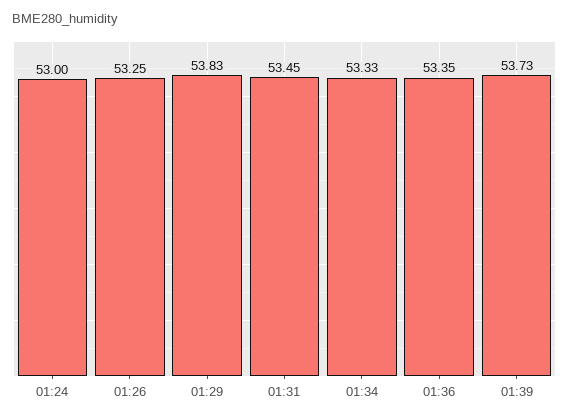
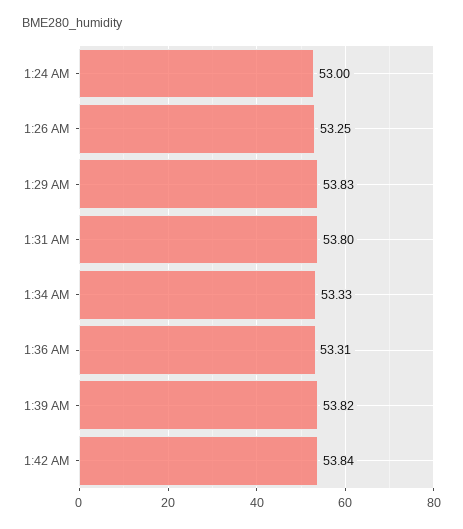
01:31: 53.45 -> 53.8
01:36: 53.35 -> 53.31
01:39: 53.73 -> 53.82
1:42 AM: none -> 53.84

